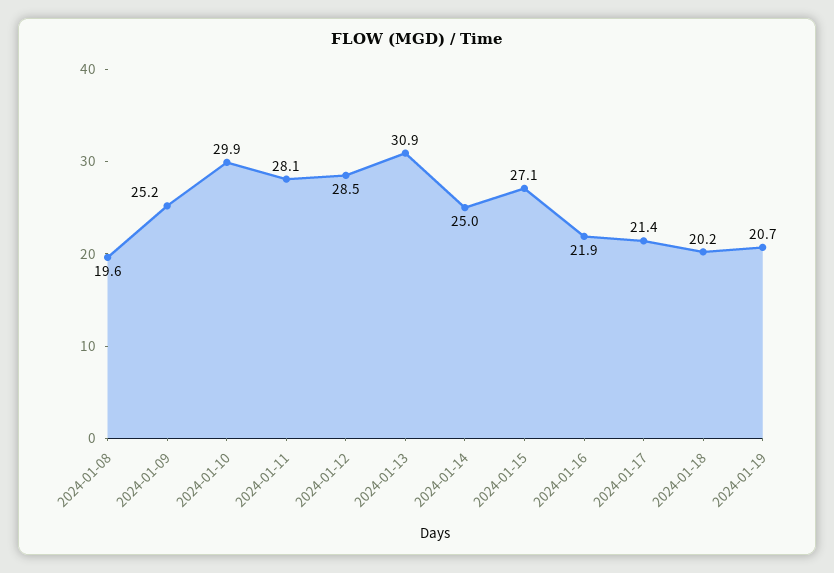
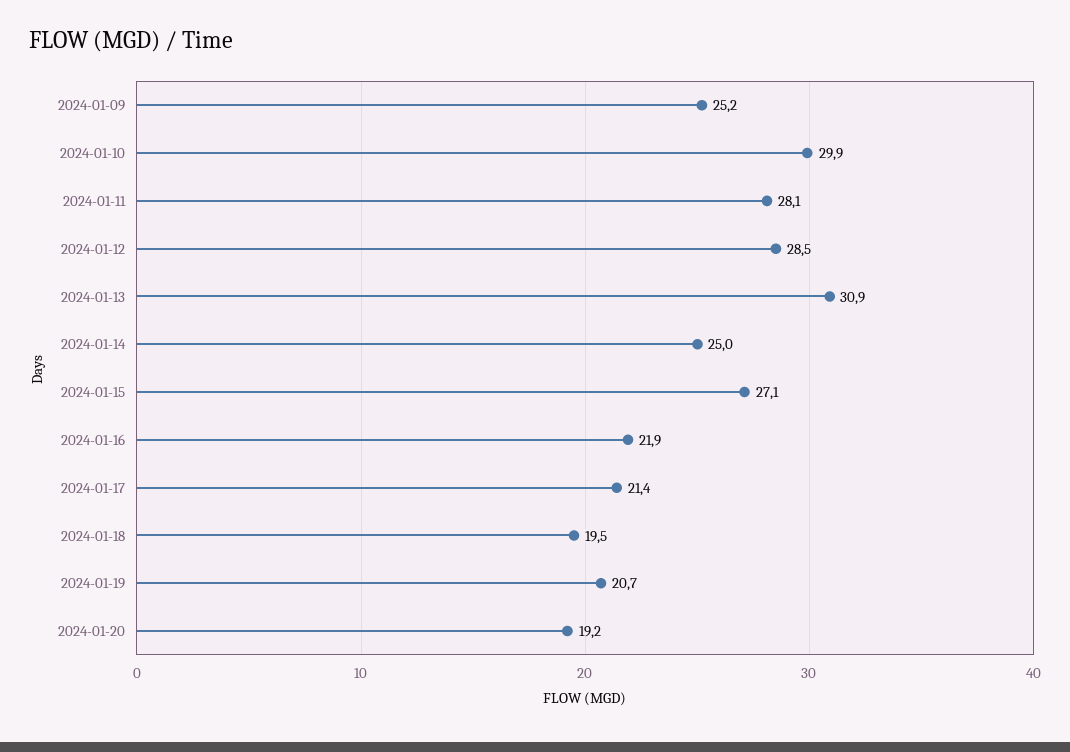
2024-01-08: 19.6 -> none
2024-01-18: 20.2 -> 19.5
2024-01-20: none -> 19.2

